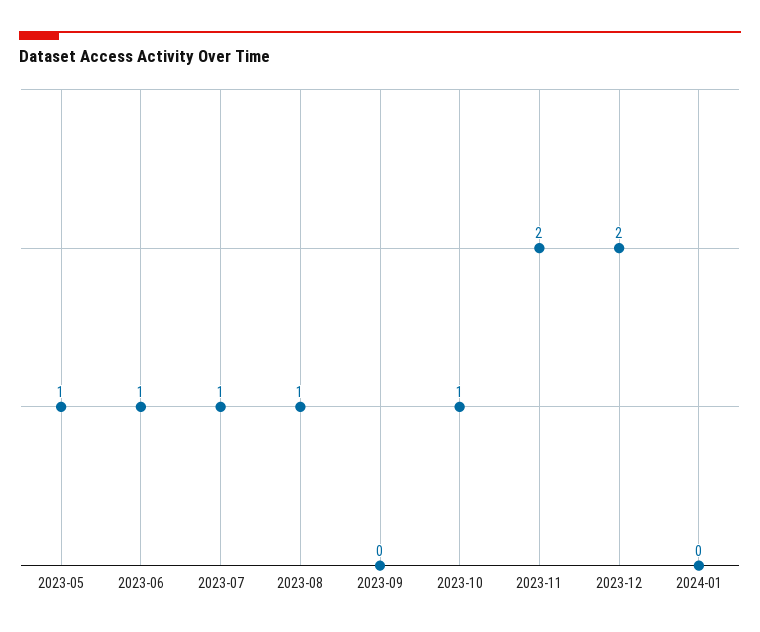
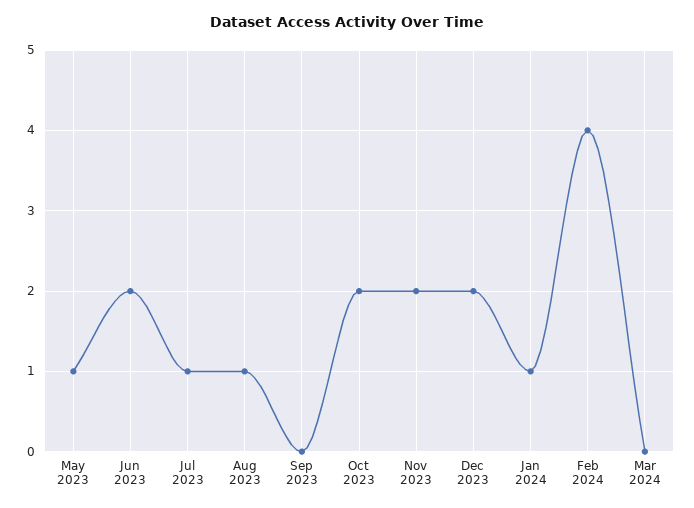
2023-06: 1 -> 2
2023-10: 1 -> 2
2024-01: 0 -> 1
Feb 2024: none -> 4
Mar 2024: none -> 0

